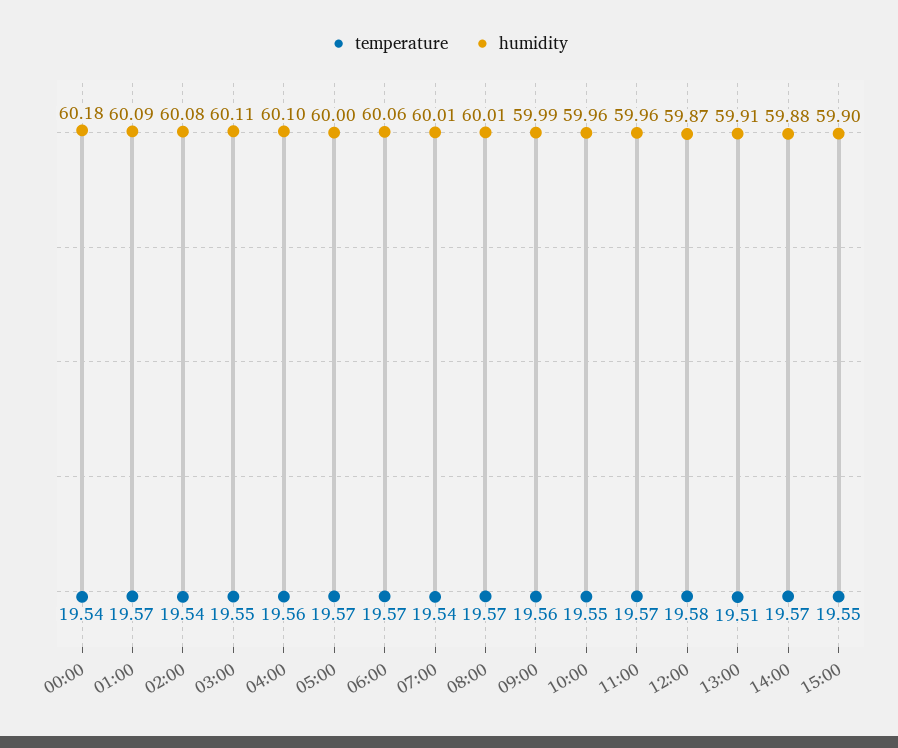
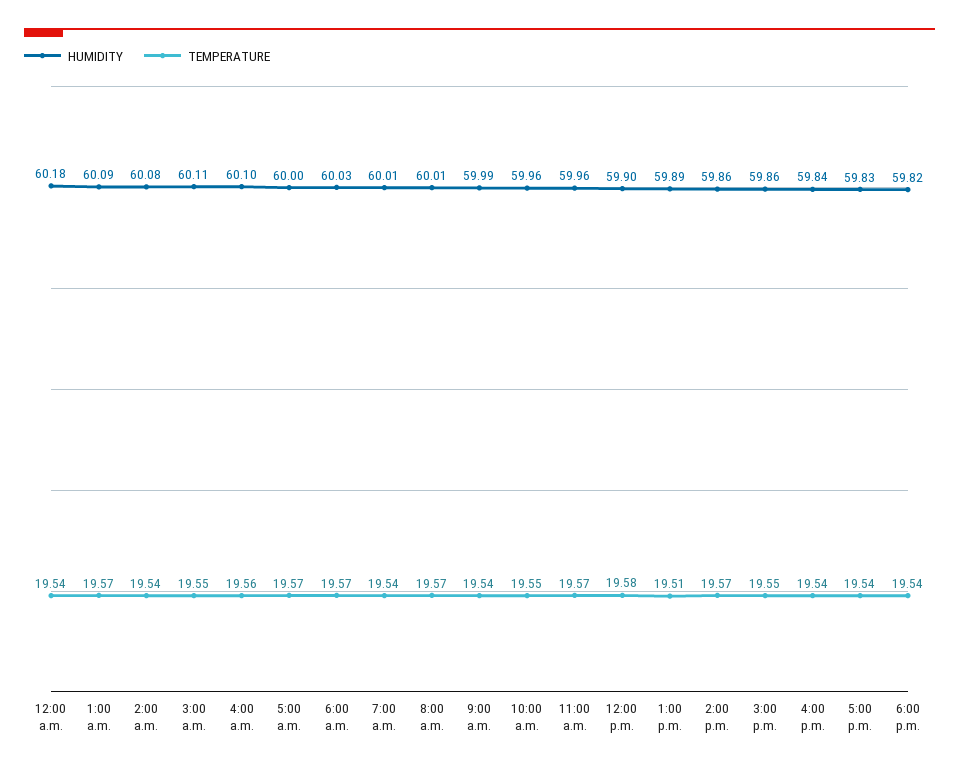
humidity, 06:00: 60.06 -> 60.03
temperature, 09:00: 19.56 -> 19.54
humidity, 12:00: 59.87 -> 59.9
humidity, 13:00: 59.91 -> 59.89
humidity, 14:00: 59.88 -> 59.86
humidity, 15:00: 59.9 -> 59.86
humidity, 4:00 p.m.: none -> 59.84
temperature, 4:00 p.m.: none -> 19.54
humidity, 5:00 p.m.: none -> 59.83
temperature, 5:00 p.m.: none -> 19.54
humidity, 6:00 p.m.: none -> 59.82
temperature, 6:00 p.m.: none -> 19.54

